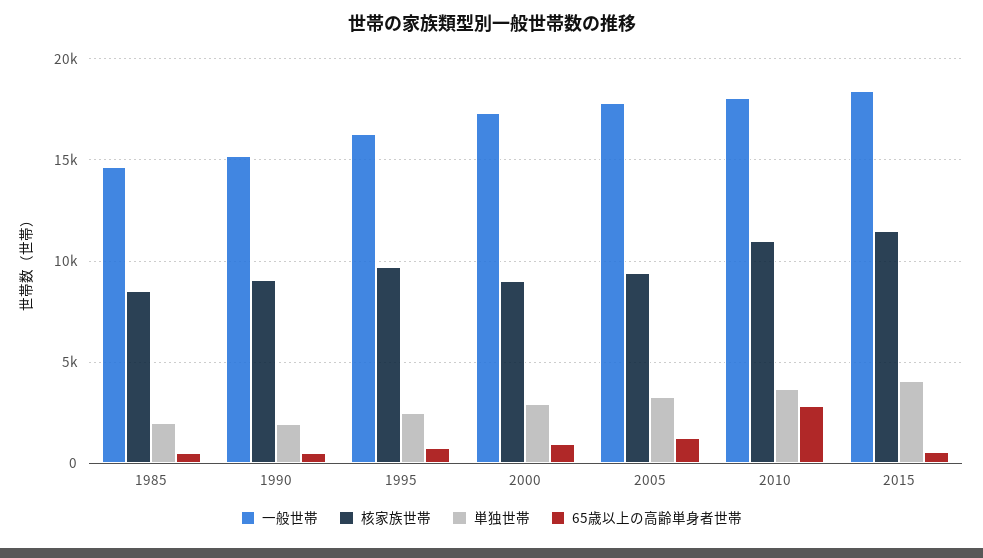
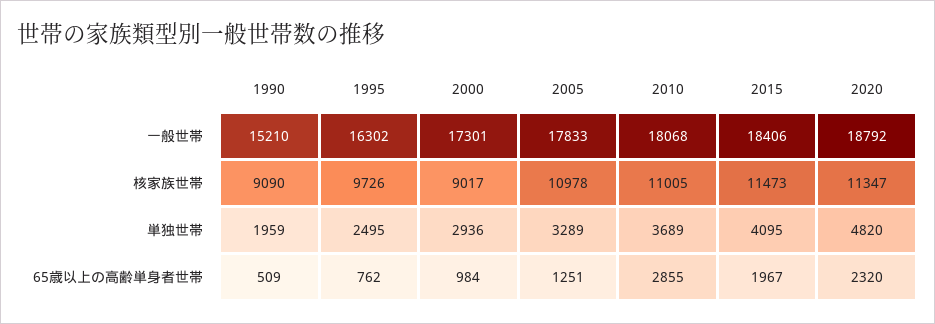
一般世帯, 1985: 14500 -> none
核家族世帯, 1985: 8500 -> none
単独世帯, 1985: 2000 -> none
65歳以上の高齢単身者世帯, 1985: 500 -> none
核家族世帯, 2005: 9500 -> 10978
65歳以上の高齢単身者世帯, 2015: 500 -> 1967
一般世帯, 2020: none -> 18792
核家族世帯, 2020: none -> 11347
単独世帯, 2020: none -> 4820
65歳以上の高齢単身者世帯, 2020: none -> 2320

